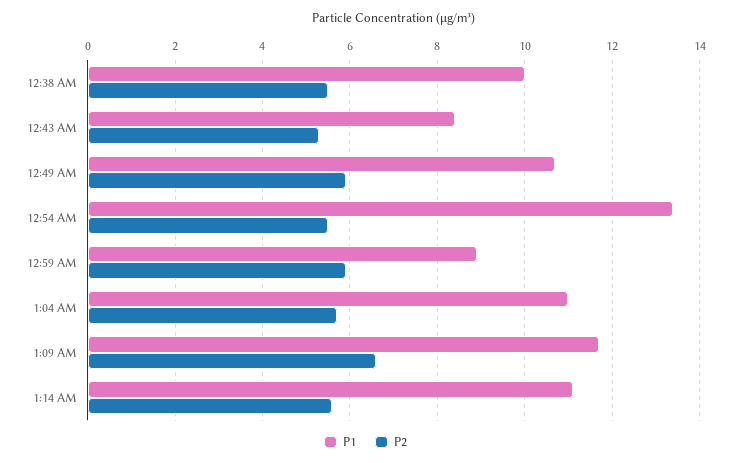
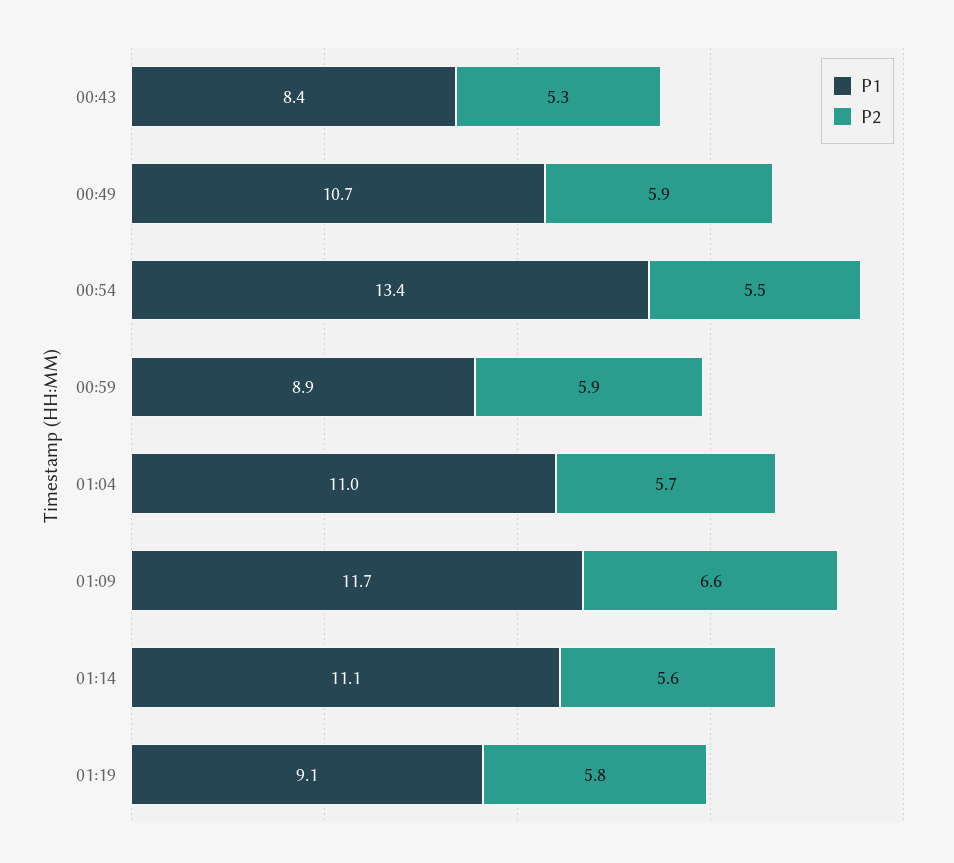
P1, 12:38 AM: 10 -> none
P2, 12:38 AM: 5.5 -> none
P1, 01:19: none -> 9.1
P2, 01:19: none -> 5.8

